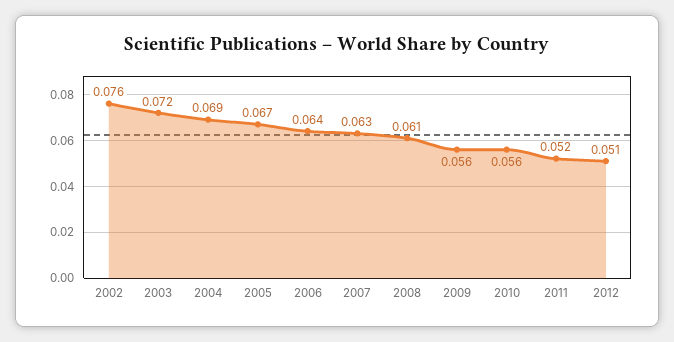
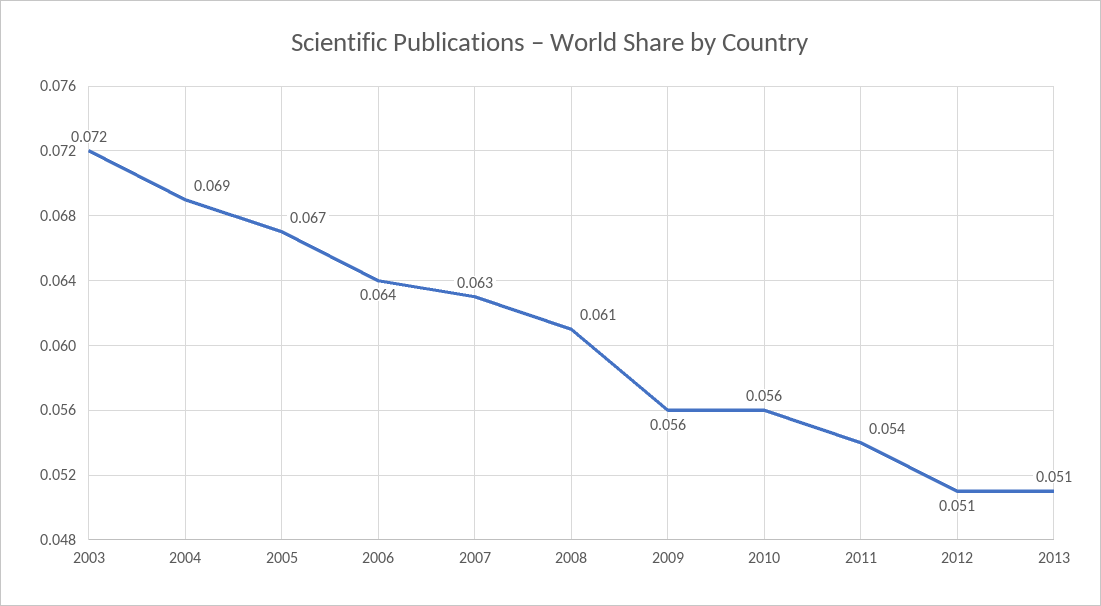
2002: 0.076 -> none
2011: 0.052 -> 0.054
2013: none -> 0.051

